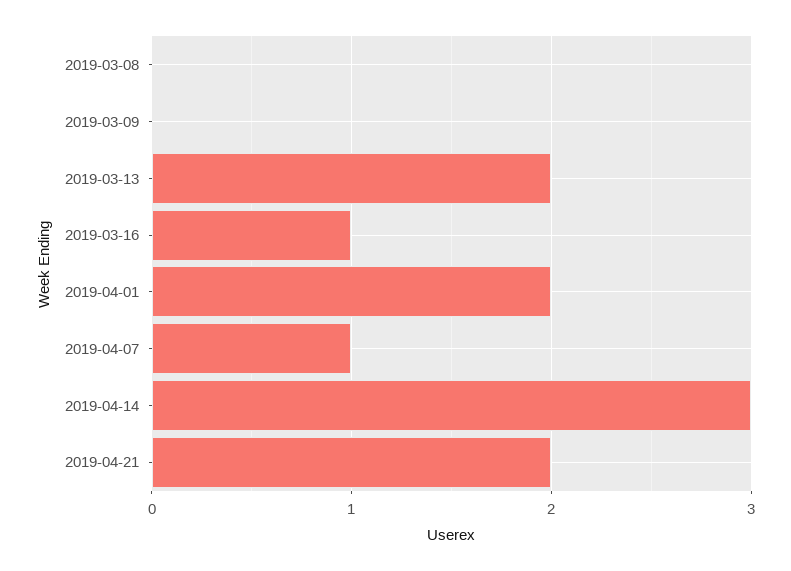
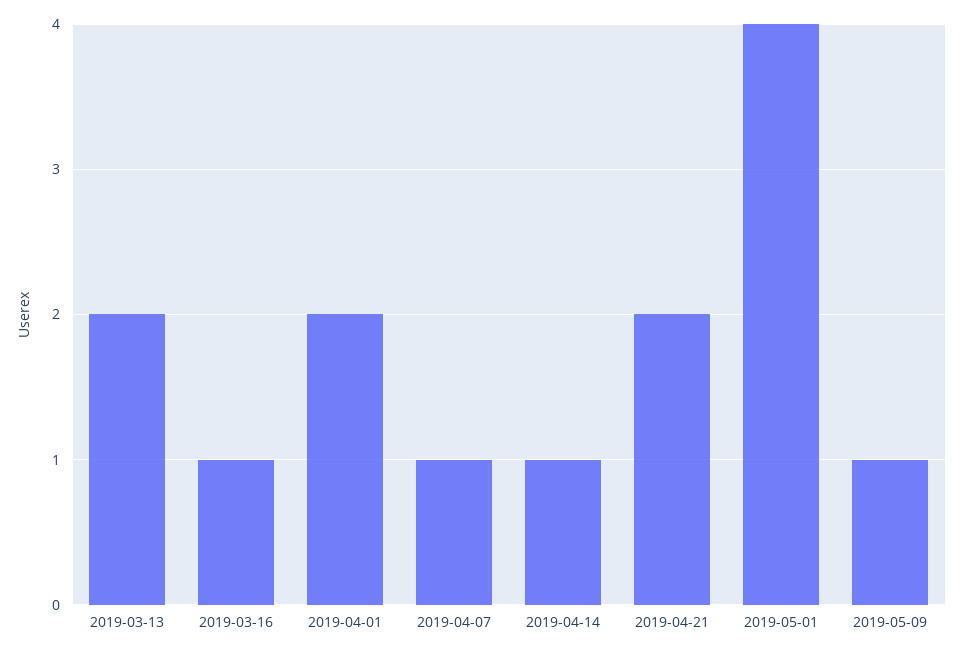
2019-03-08: 0 -> none
2019-03-09: 0 -> none
2019-04-14: 3 -> 1
2019-05-01: none -> 4
2019-05-09: none -> 1

